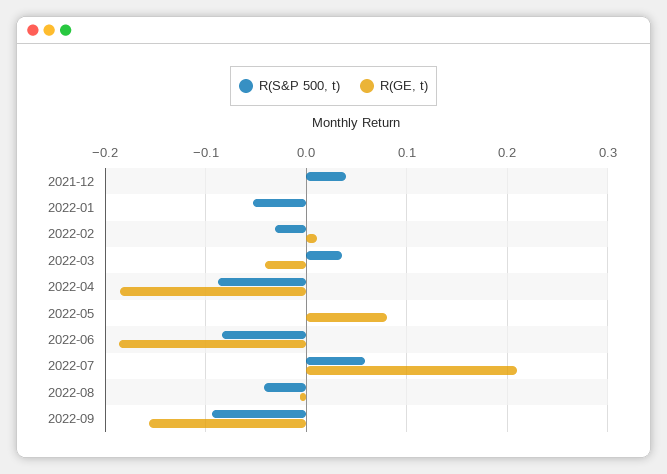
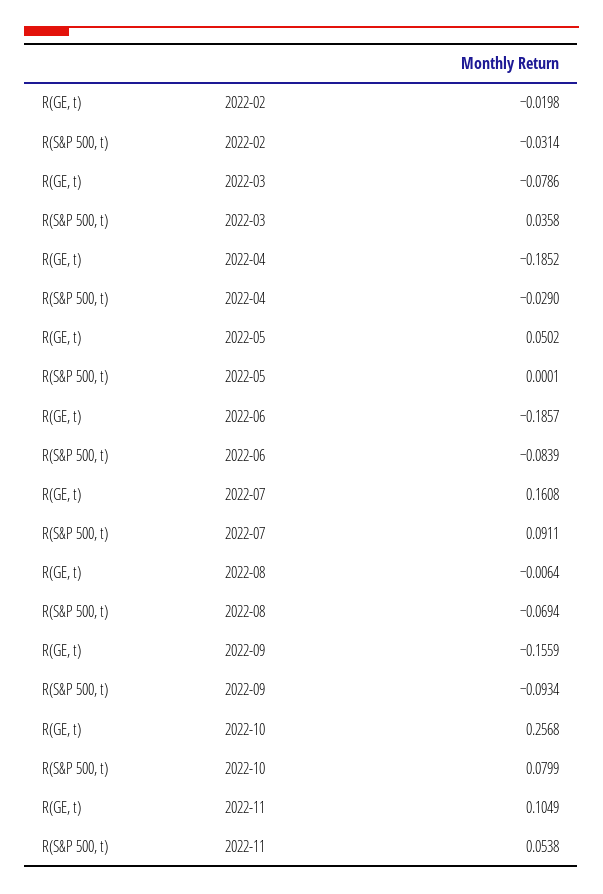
R(S&P 500, t), 2021-12: 0.04 -> none
R(GE, t), 2021-12: 0 -> none
R(S&P 500, t), 2022-01: -0.05 -> none
R(GE, t), 2022-01: 0 -> none
R(GE, t), 2022-02: 0.01 -> -0.0198
R(GE, t), 2022-03: -0.04 -> -0.0786
R(S&P 500, t), 2022-04: -0.09 -> -0.029
R(GE, t), 2022-05: 0.08 -> 0.0502
R(S&P 500, t), 2022-07: 0.06 -> 0.0911
R(GE, t), 2022-07: 0.21 -> 0.1608
R(S&P 500, t), 2022-08: -0.04 -> -0.0694
R(GE, t), 2022-10: none -> 0.2568
R(S&P 500, t), 2022-10: none -> 0.0799
R(GE, t), 2022-11: none -> 0.1049
R(S&P 500, t), 2022-11: none -> 0.0538

